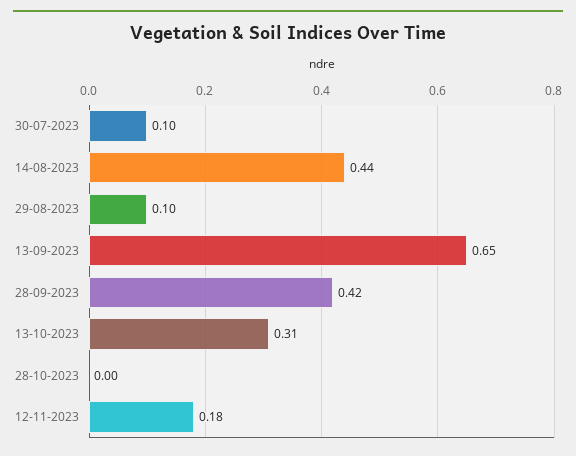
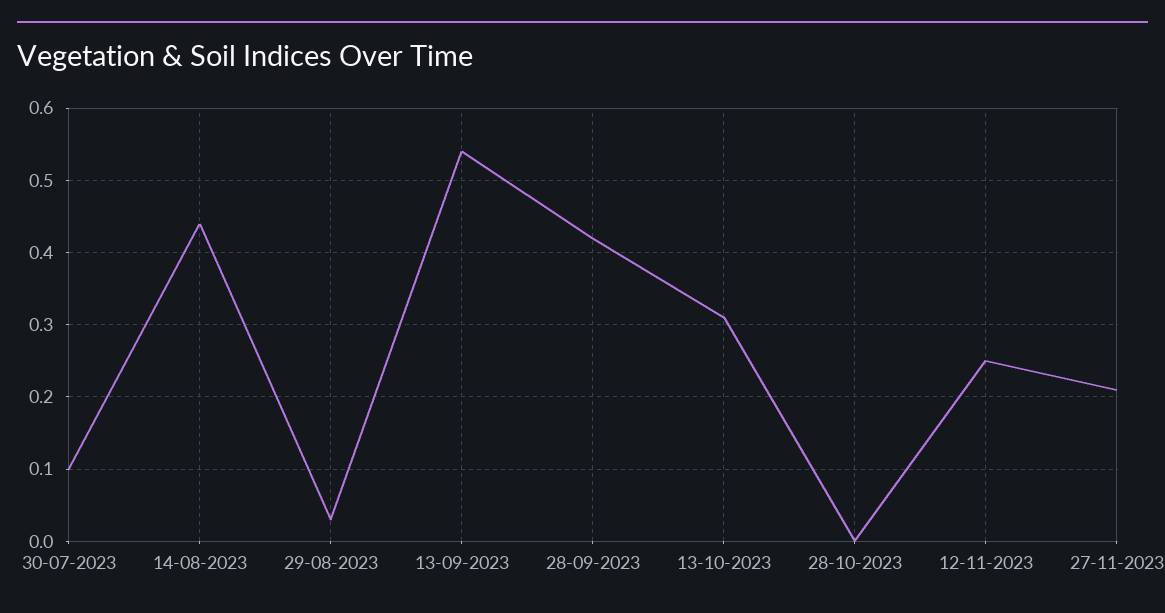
29-08-2023: 0.1 -> 0.03
13-09-2023: 0.65 -> 0.54
12-11-2023: 0.18 -> 0.25
27-11-2023: none -> 0.21

